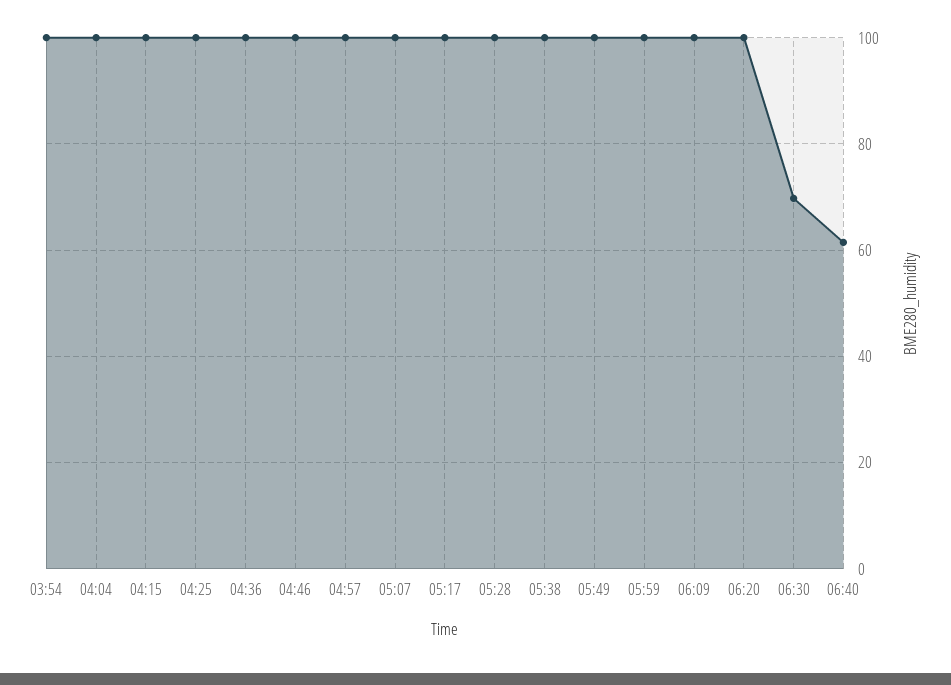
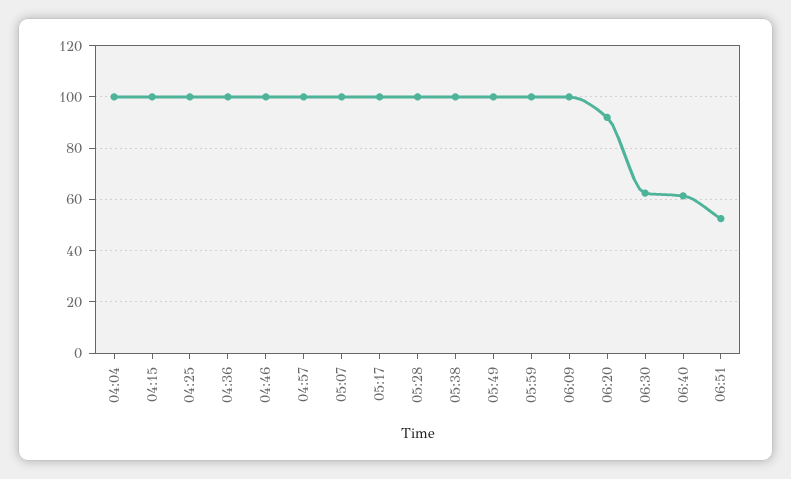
03:54: 100 -> none
06:20: 100 -> 92.5
06:30: 70 -> 62.5
06:51: none -> 52.5

